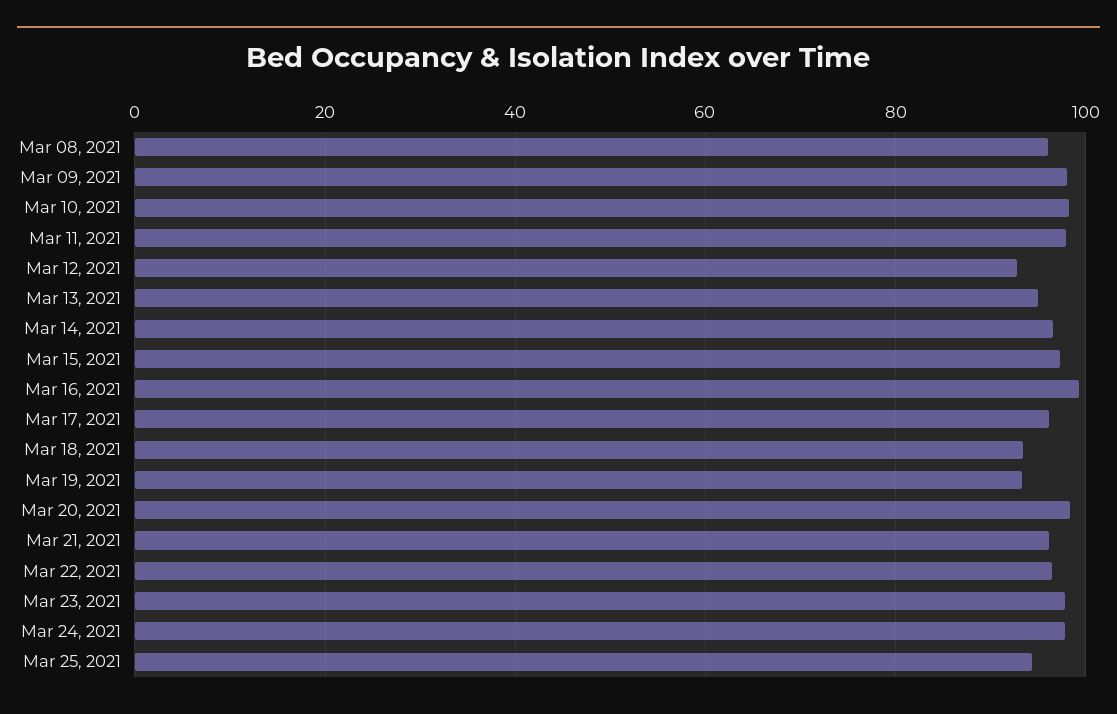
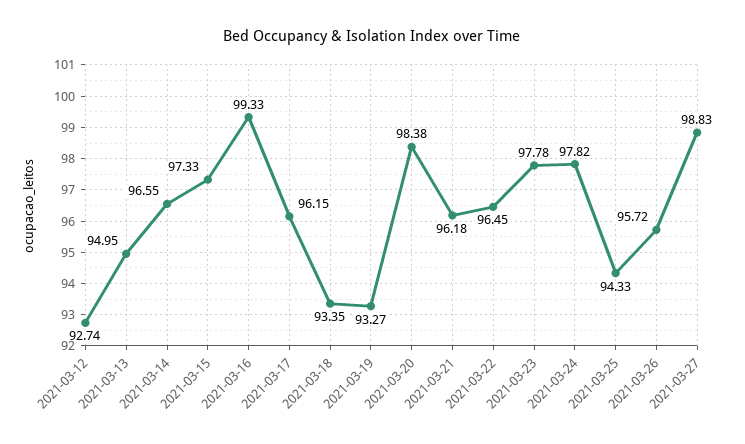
Mar 08, 2021: 96 -> none
Mar 09, 2021: 98 -> none
Mar 10, 2021: 98 -> none
Mar 11, 2021: 98 -> none
2021-03-26: none -> 95.72
2021-03-27: none -> 98.83

